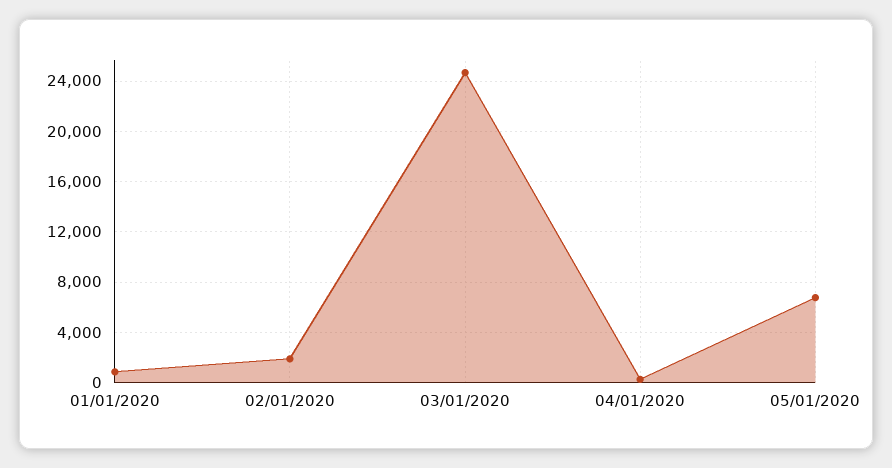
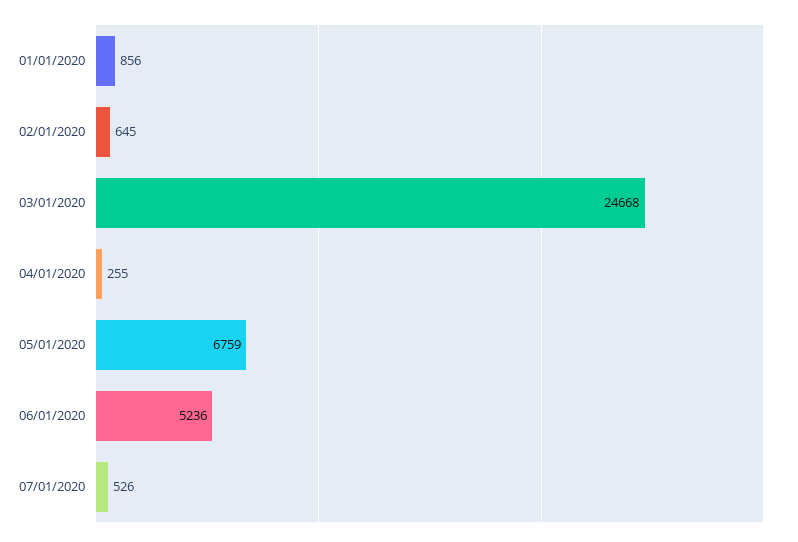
02/01/2020: 2000 -> 645
06/01/2020: none -> 5236
07/01/2020: none -> 526

